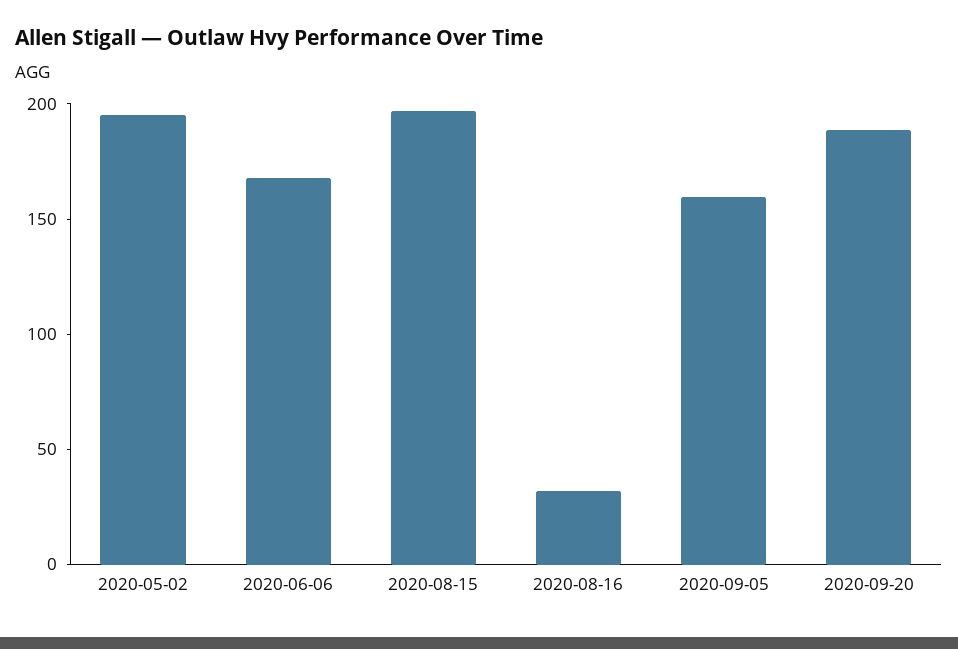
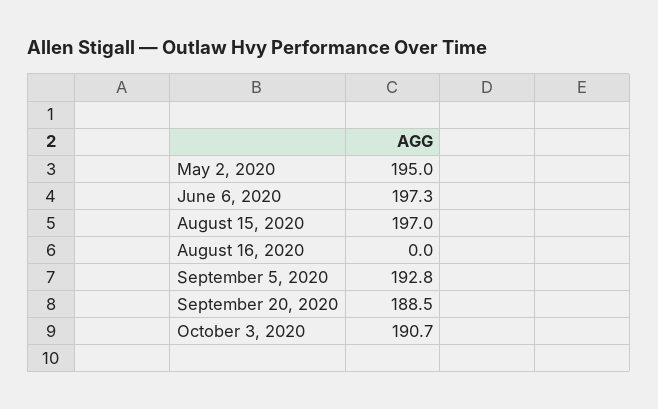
2020-06-06: 170 -> 197.3
2020-08-16: 30 -> 0
2020-09-05: 160 -> 192.8
October 3, 2020: none -> 190.7

